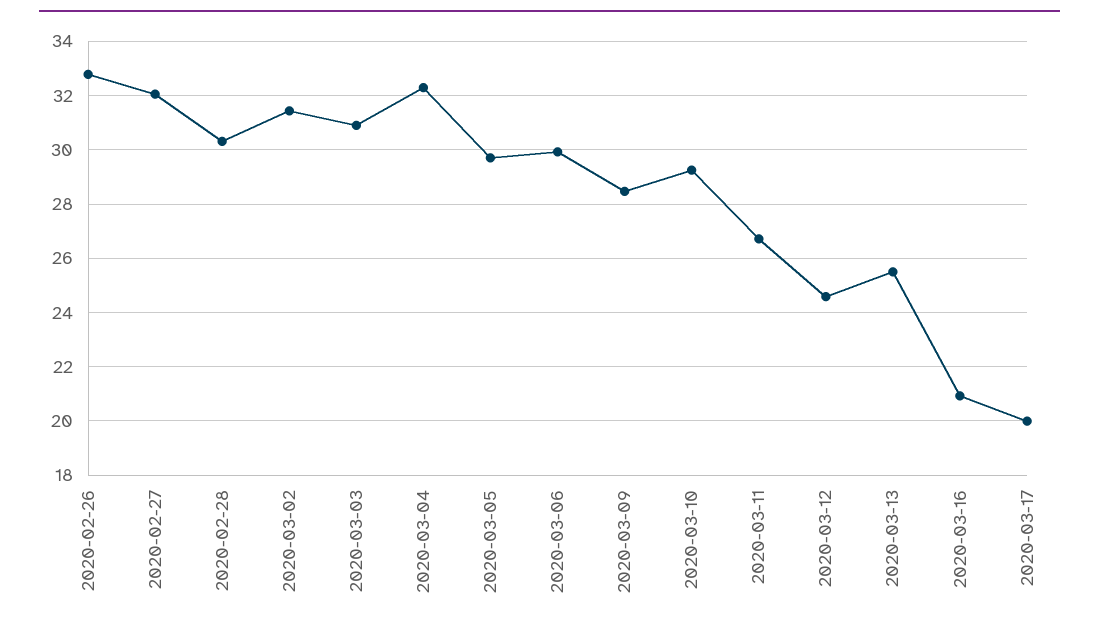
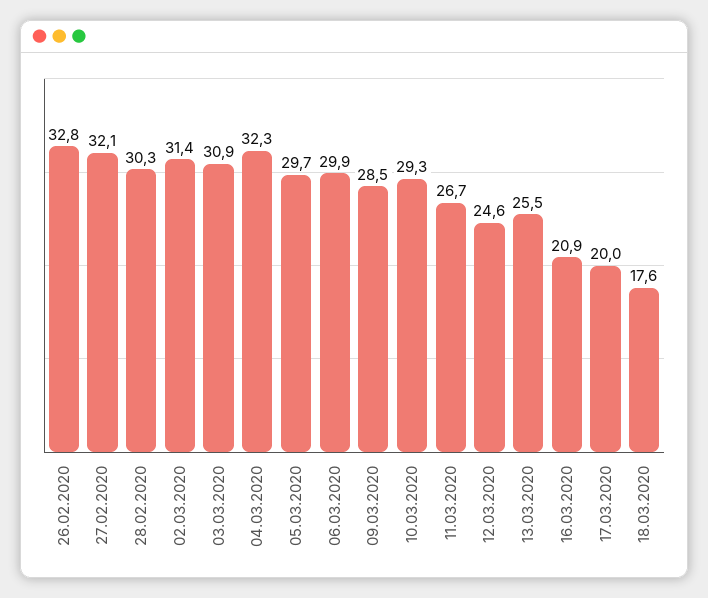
18.03.2020: none -> 17.6

